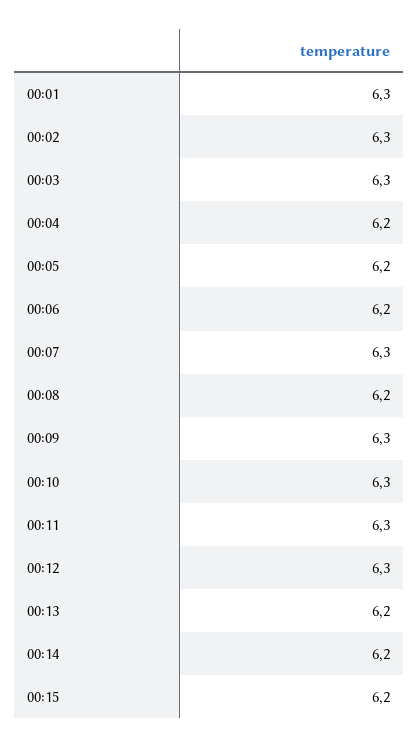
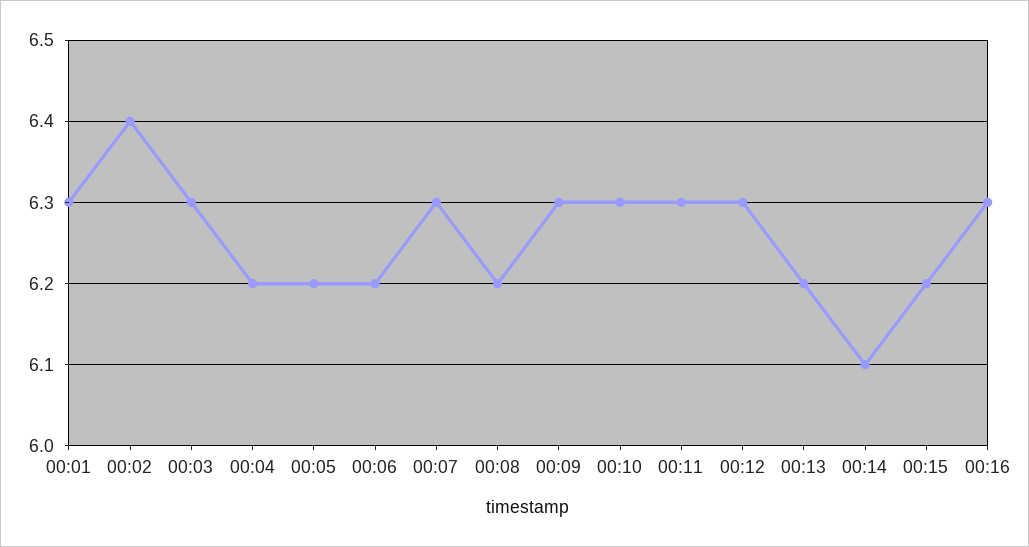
00:02: 6.3 -> 6.4
00:14: 6.2 -> 6.1
00:16: none -> 6.3

